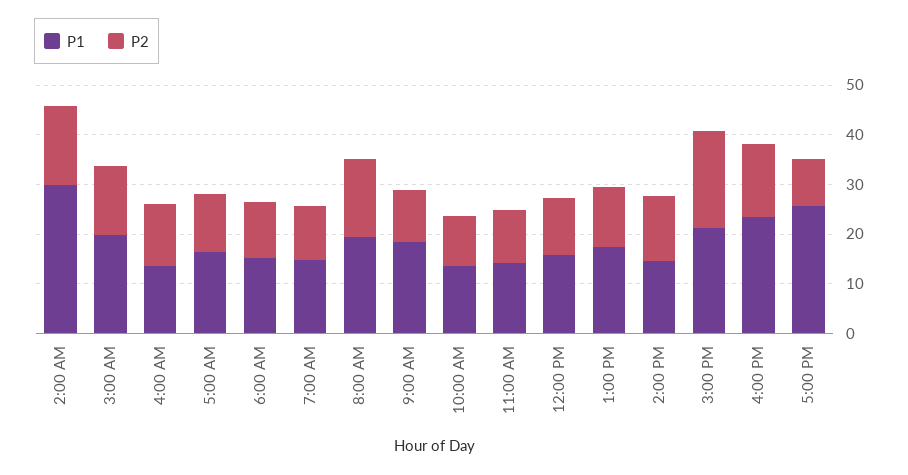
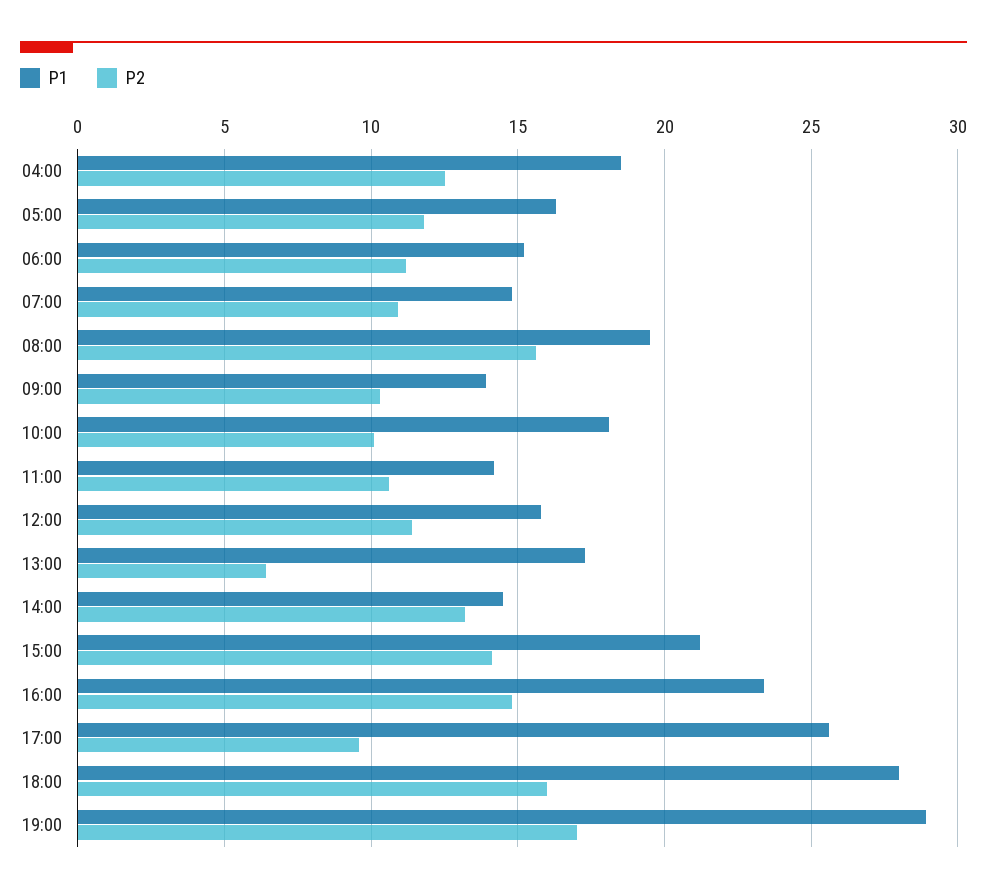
P1, 2:00 AM: 30 -> none
P2, 2:00 AM: 16 -> none
P1, 3:00 AM: 20 -> none
P2, 3:00 AM: 14 -> none
P1, 4:00 AM: 14 -> 18.5
P1, 9:00 AM: 18 -> 14
P1, 10:00 AM: 14 -> 18
P2, 1:00 PM: 12 -> 6.5
P2, 3:00 PM: 20 -> 14
P1, 18:00: none -> 28
P2, 18:00: none -> 16
P1, 19:00: none -> 29
P2, 19:00: none -> 17

